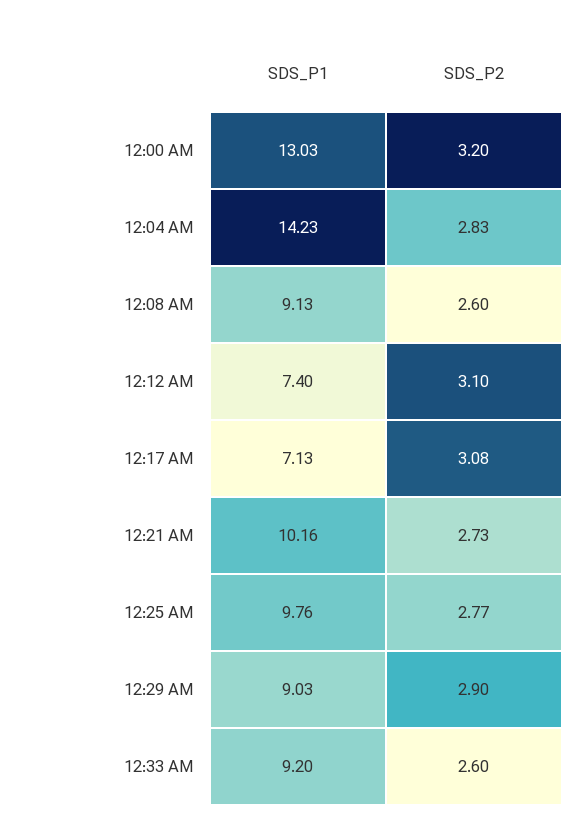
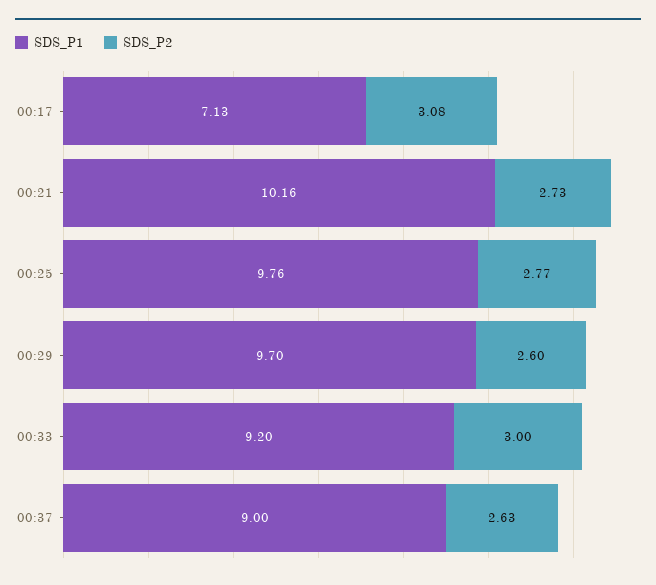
SDS_P1, 12:00 AM: 13.03 -> none
SDS_P2, 12:00 AM: 3.2 -> none
SDS_P1, 12:04 AM: 14.23 -> none
SDS_P2, 12:04 AM: 2.83 -> none
SDS_P1, 12:08 AM: 9.13 -> none
SDS_P2, 12:08 AM: 2.6 -> none
SDS_P1, 12:12 AM: 7.4 -> none
SDS_P2, 12:12 AM: 3.1 -> none
SDS_P1, 12:29 AM: 9.03 -> 9.7
SDS_P2, 12:29 AM: 2.9 -> 2.6
SDS_P2, 12:33 AM: 2.6 -> 3
SDS_P1, 00:37: none -> 9
SDS_P2, 00:37: none -> 2.63

